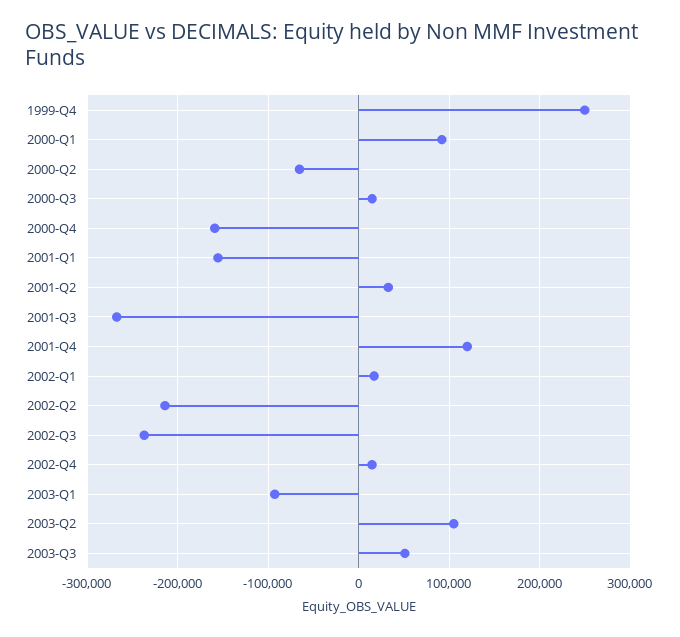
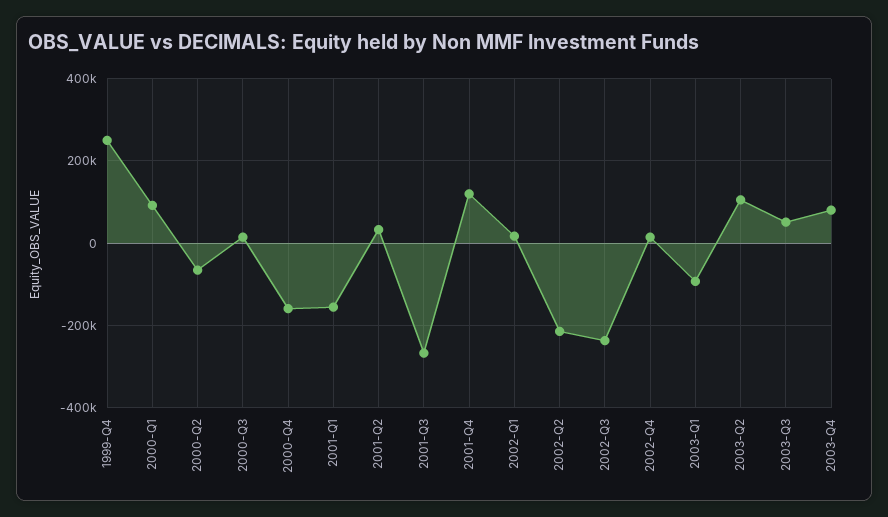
2003-Q4: none -> 80000

